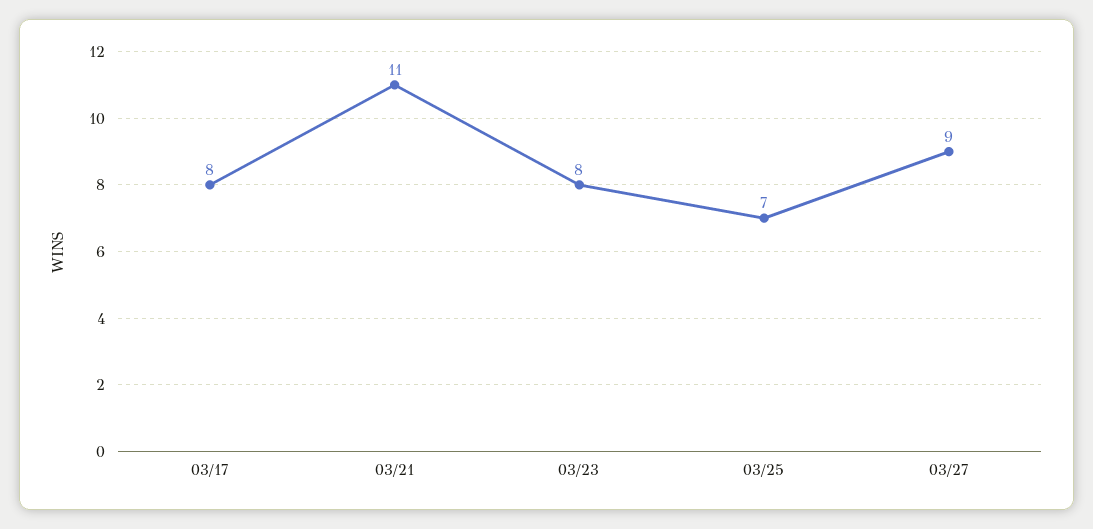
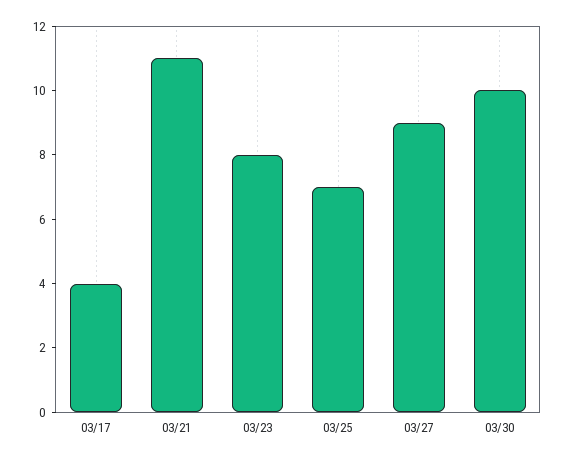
03/17: 8 -> 4
03/30: none -> 10

